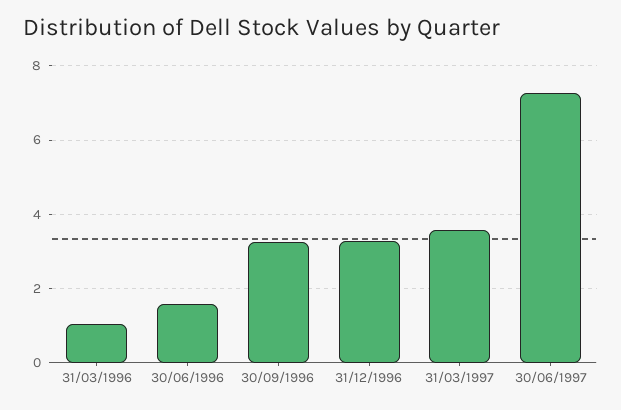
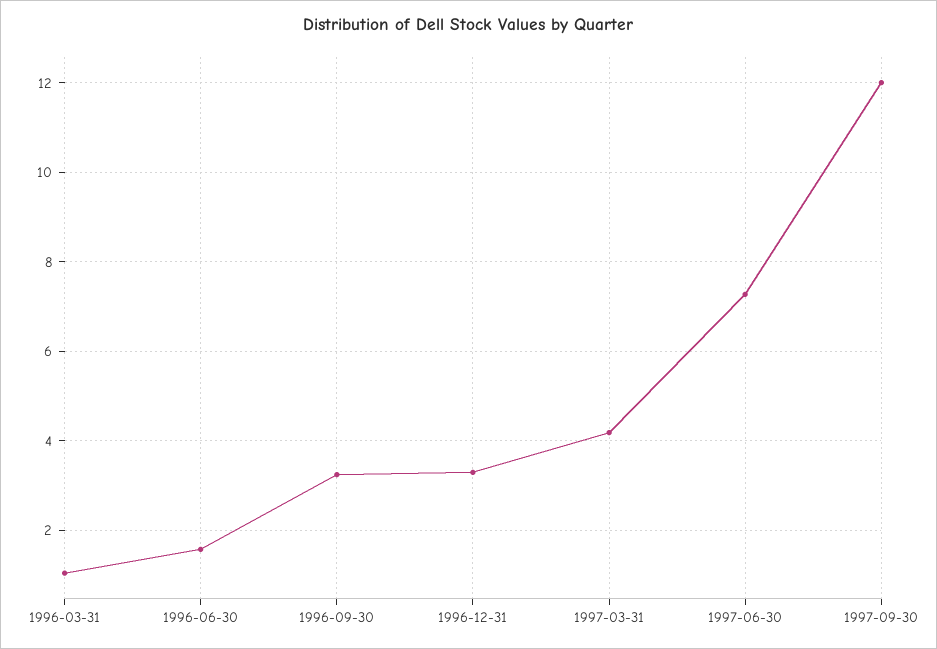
31/03/1997: 3.6 -> 4.2
1997-09-30: none -> 12

